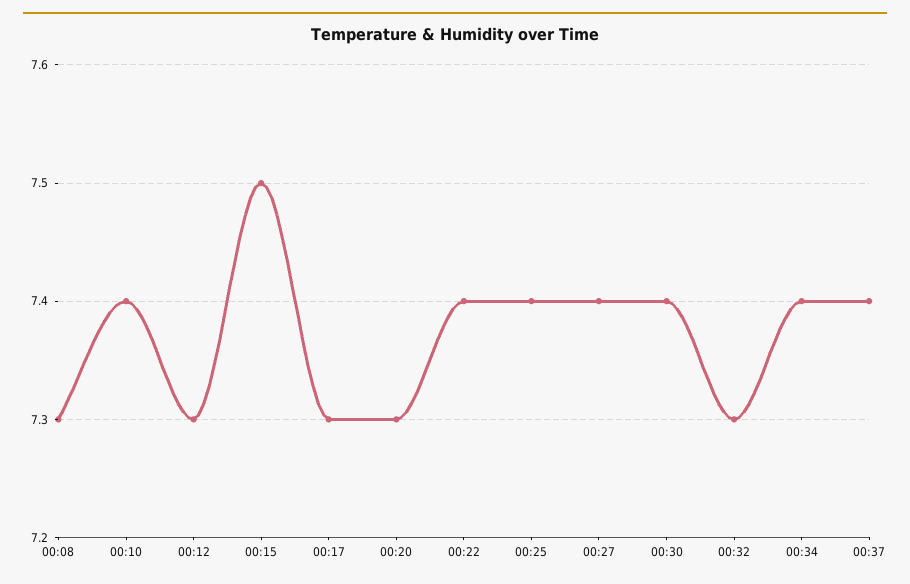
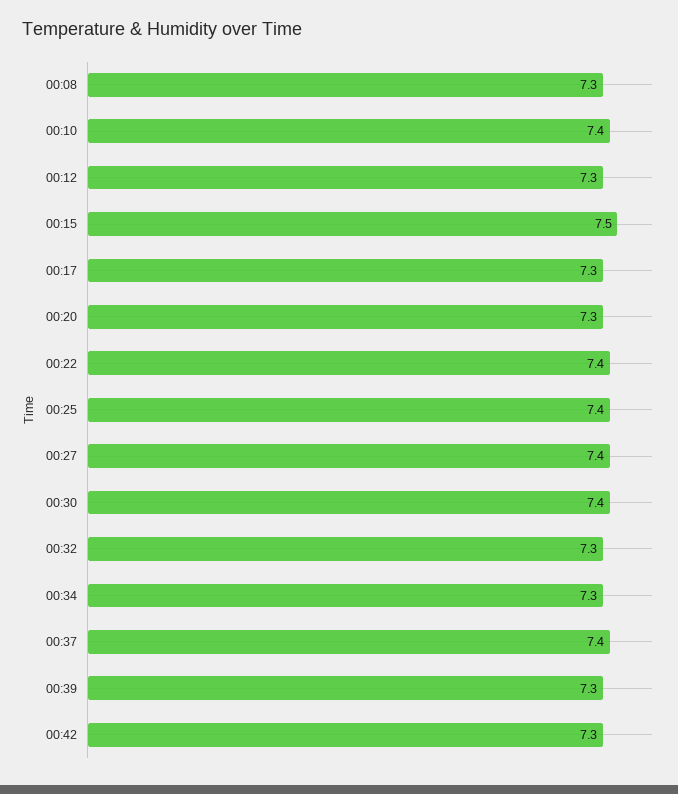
00:34: 7.4 -> 7.3
00:39: none -> 7.3
00:42: none -> 7.3

